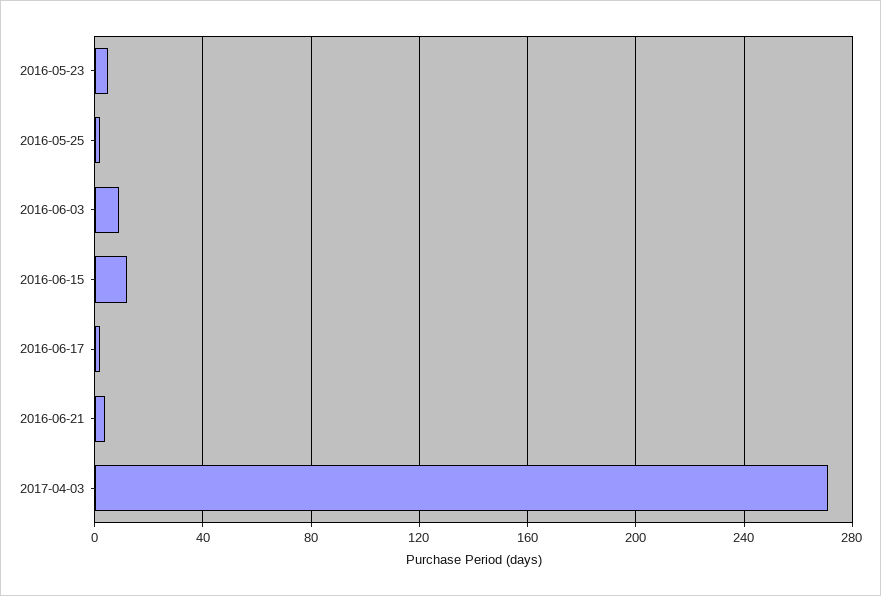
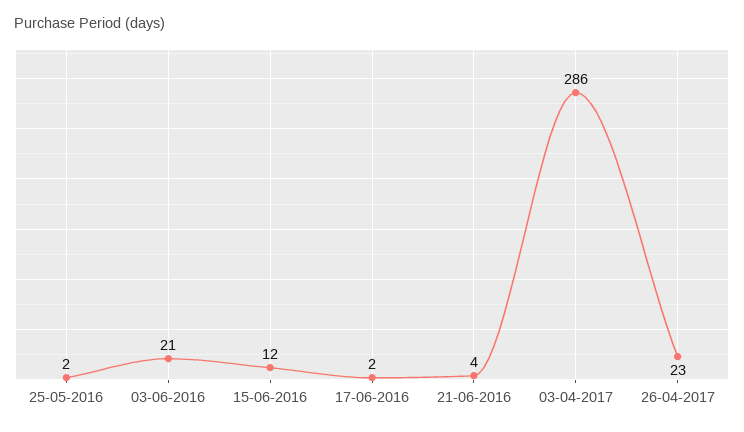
2016-05-23: 5 -> none
2016-06-03: 10 -> 21
2017-04-03: 270 -> 286
26-04-2017: none -> 23

